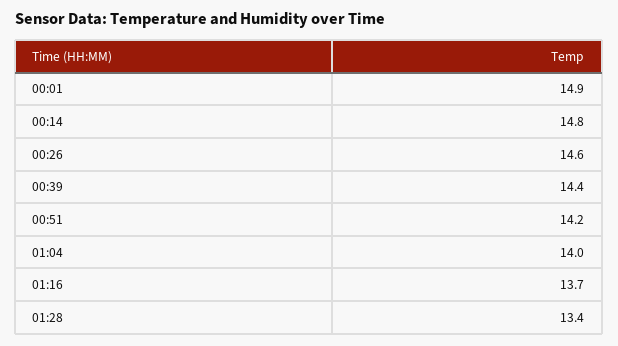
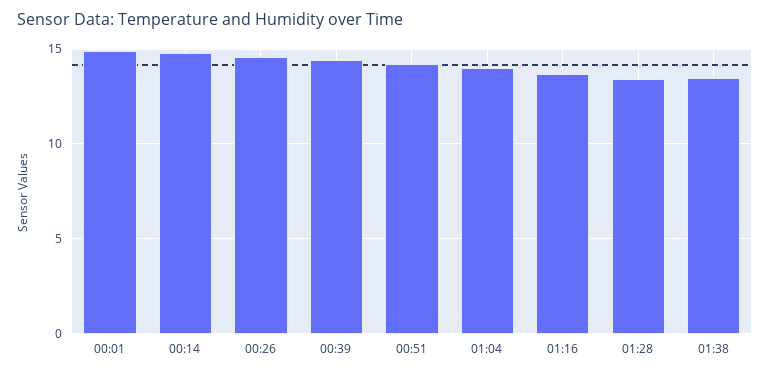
01:38: none -> 13.5

